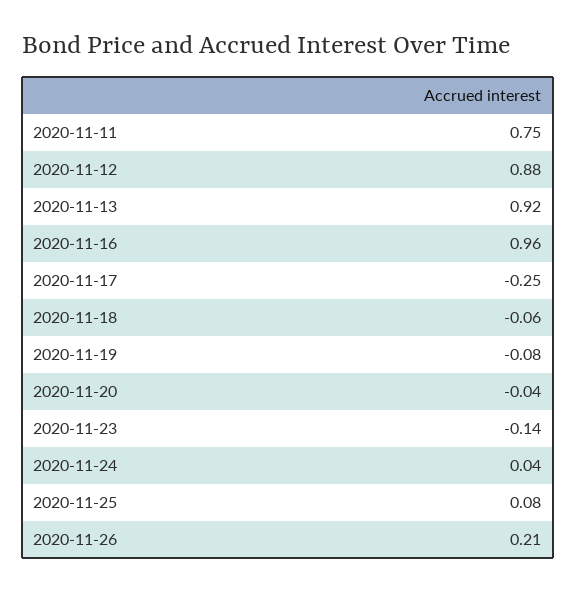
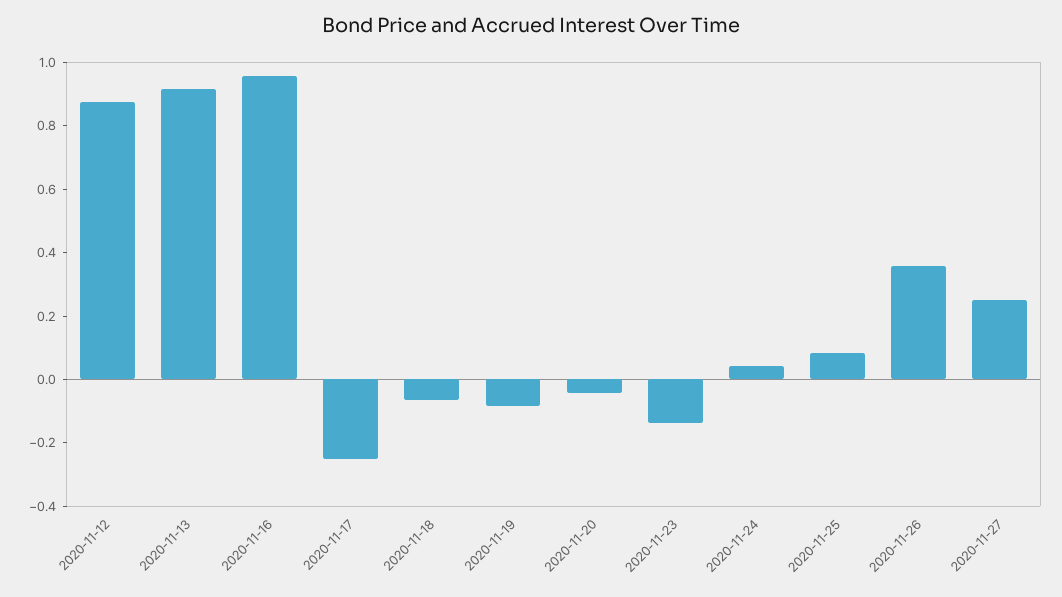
2020-11-11: 0.75 -> none
2020-11-26: 0.21 -> 0.35
2020-11-27: none -> 0.25

